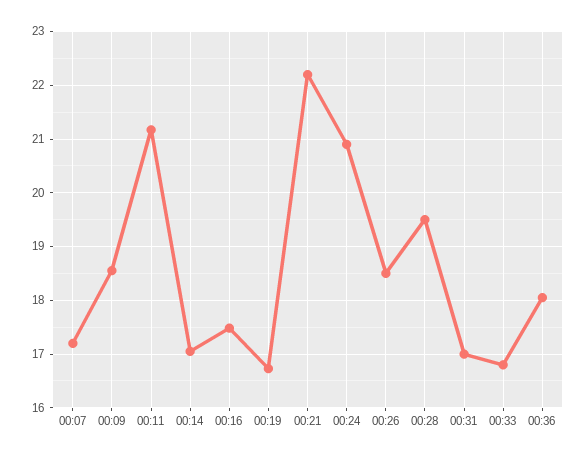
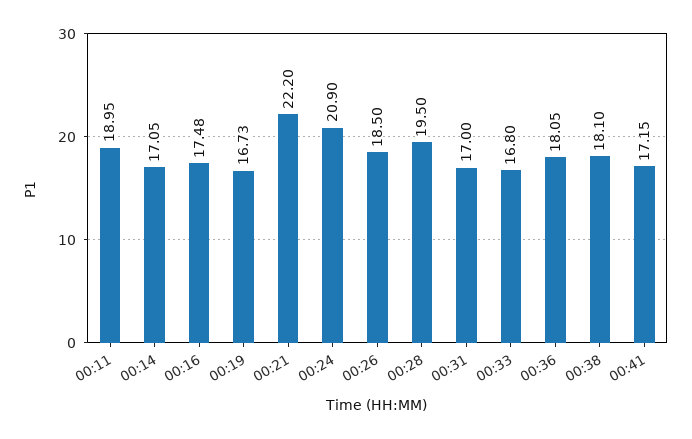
00:07: 17.2 -> none
00:09: 18.6 -> none
00:11: 21.2 -> 18.95
00:38: none -> 18.1
00:41: none -> 17.15

